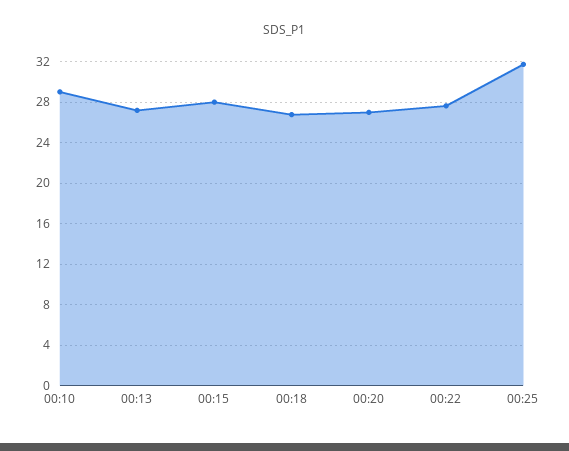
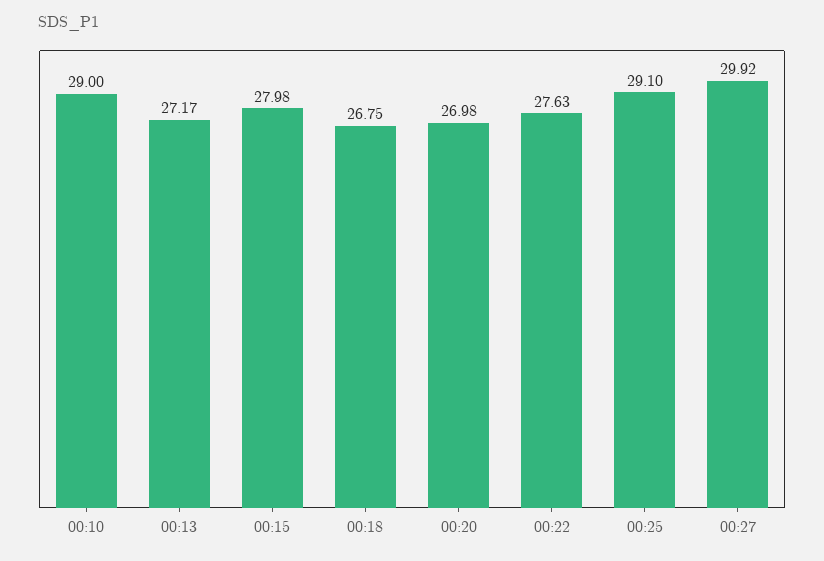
00:25: 32 -> 29.1
00:27: none -> 29.92

